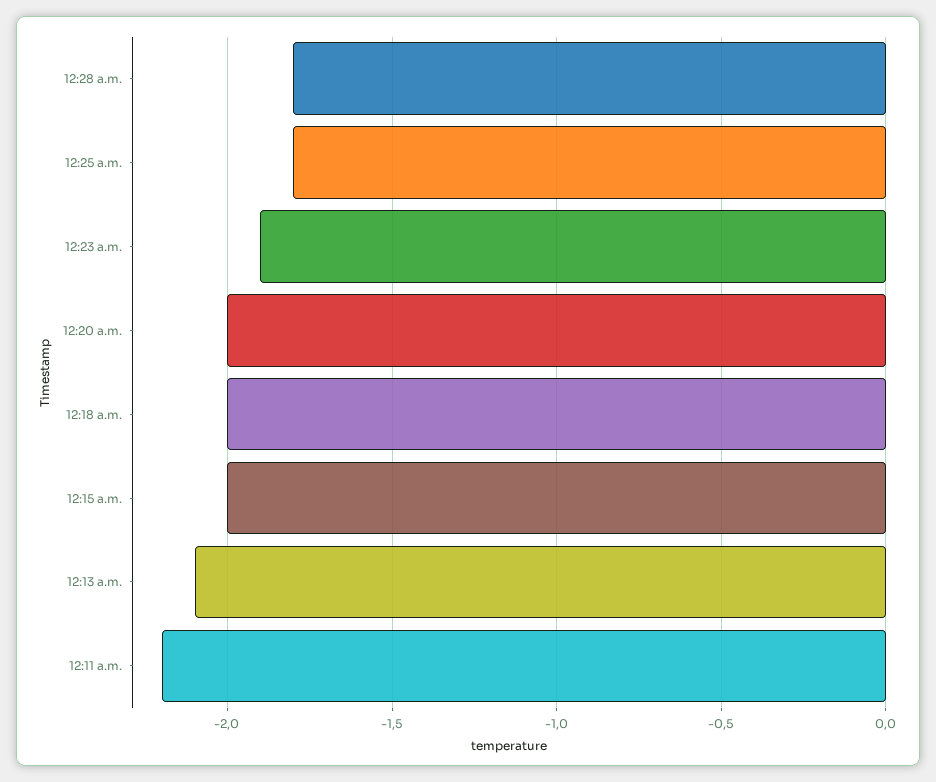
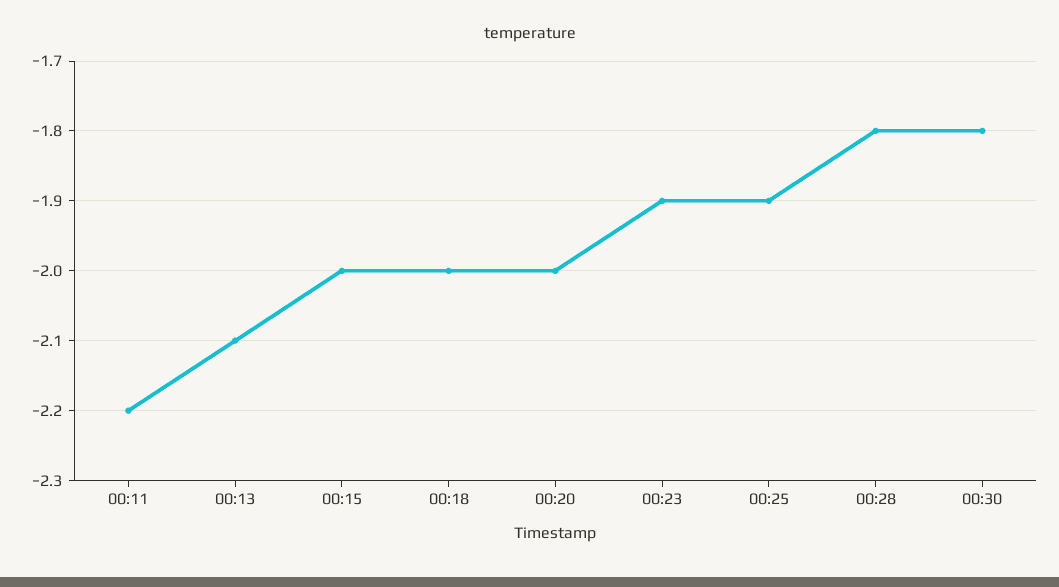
12:25 a.m.: -1.8 -> -1.9
00:30: none -> -1.8

